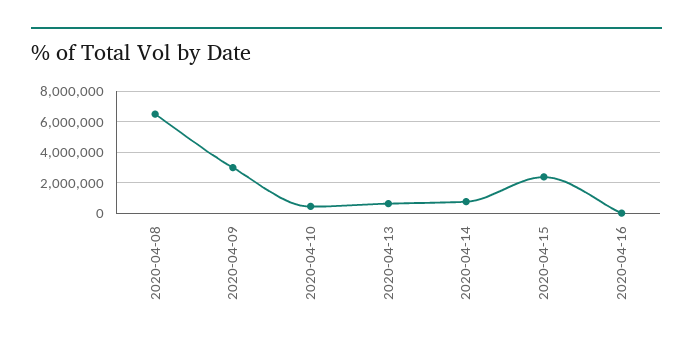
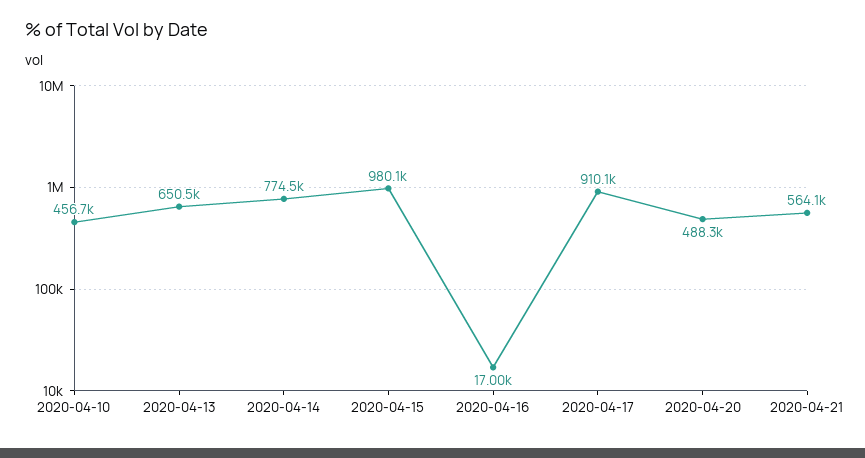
2020-04-08: 6500000 -> none
2020-04-09: 3000000 -> none
2020-04-15: 2500000 -> 980100
2020-04-17: none -> 910100
2020-04-20: none -> 488300
2020-04-21: none -> 564100

